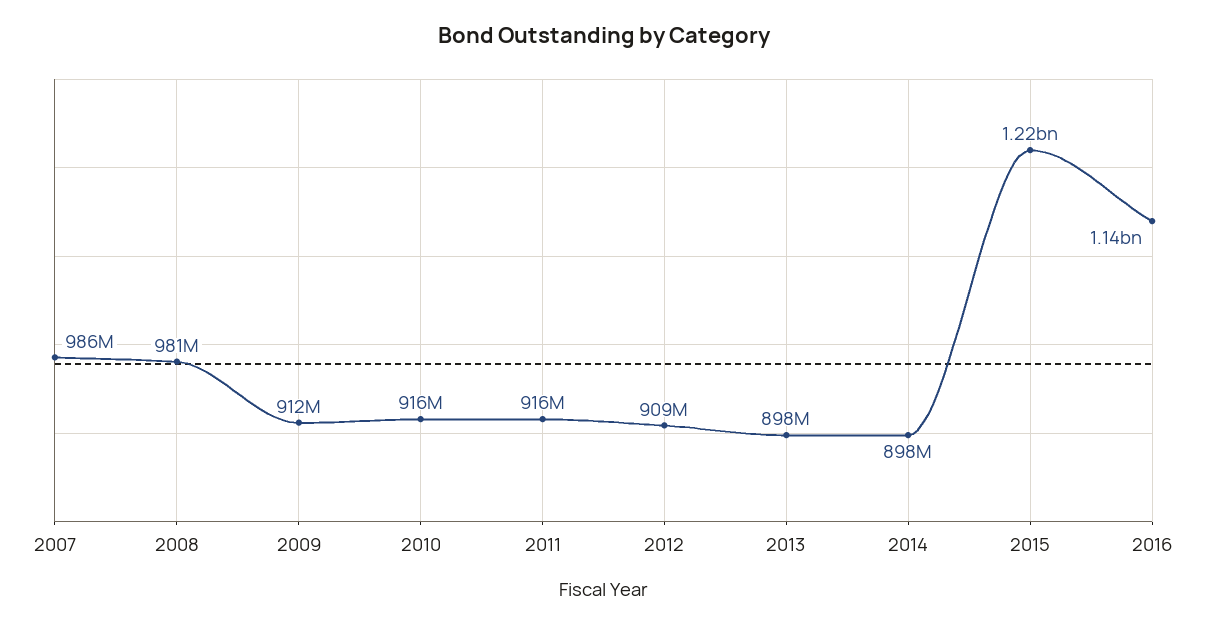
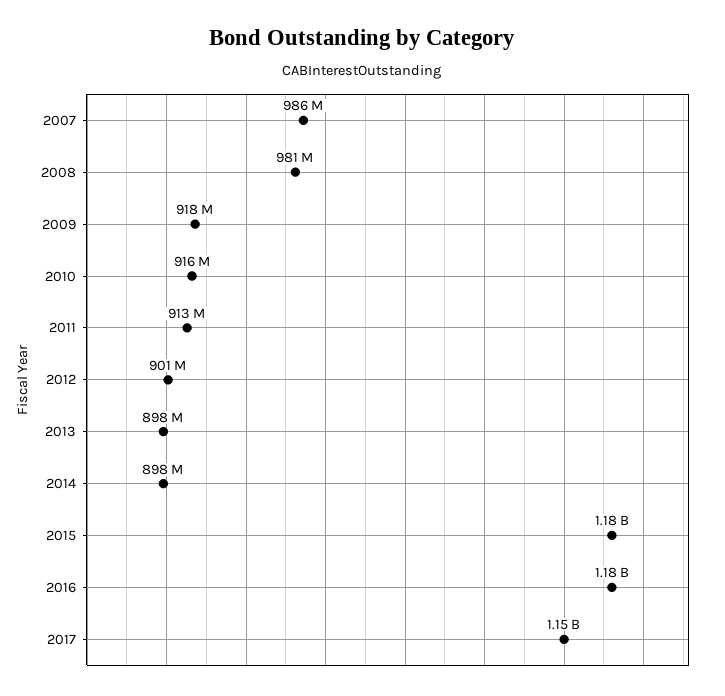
2009: 912000000 -> 918000000
2011: 916000000 -> 913000000
2012: 909000000 -> 901000000
2015: 1220000000 -> 1180000000
2016: 1140000000 -> 1180000000
2017: none -> 1150000000

